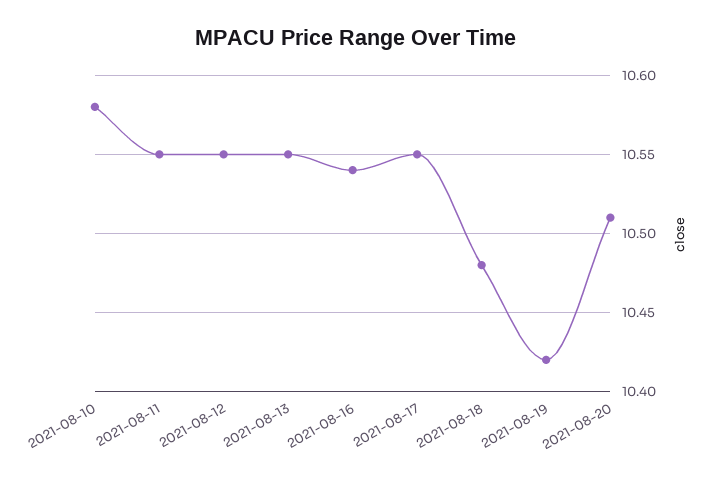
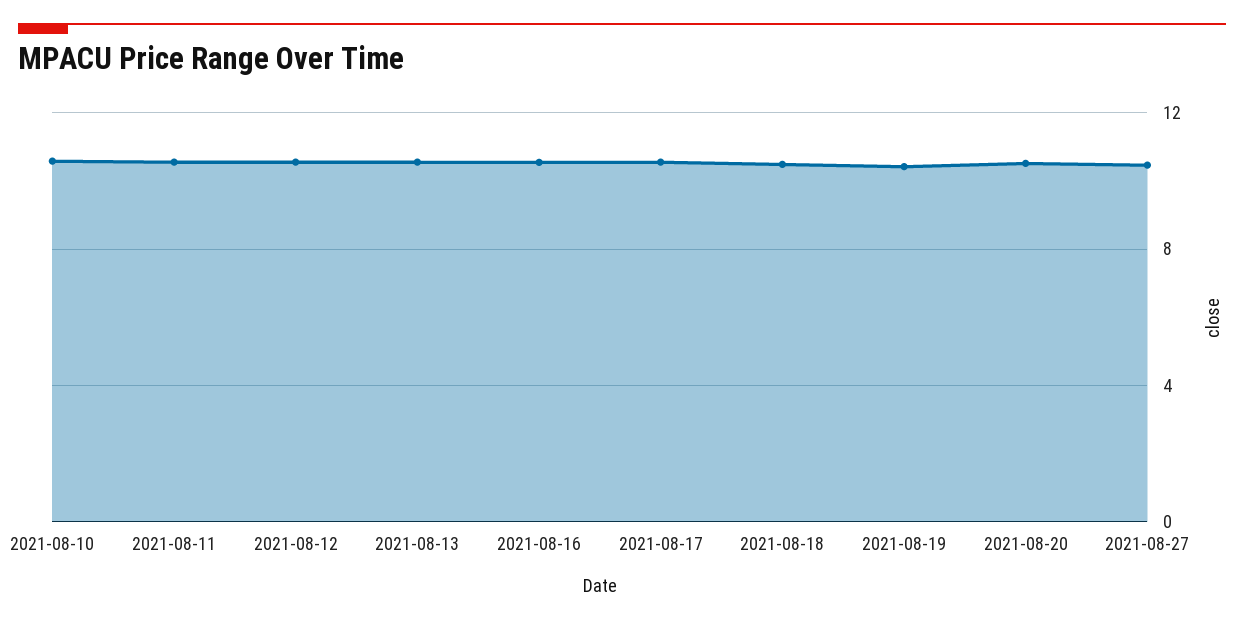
2021-08-27: none -> 10.5

